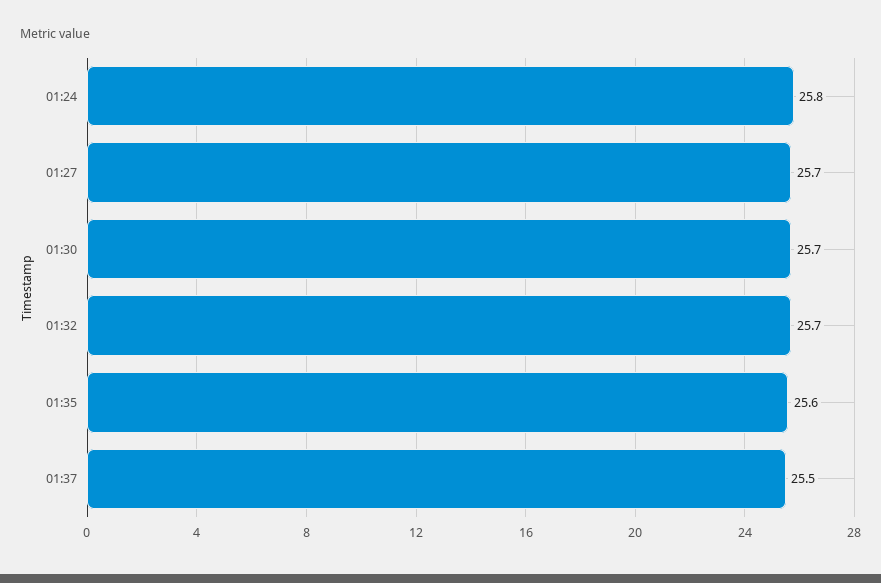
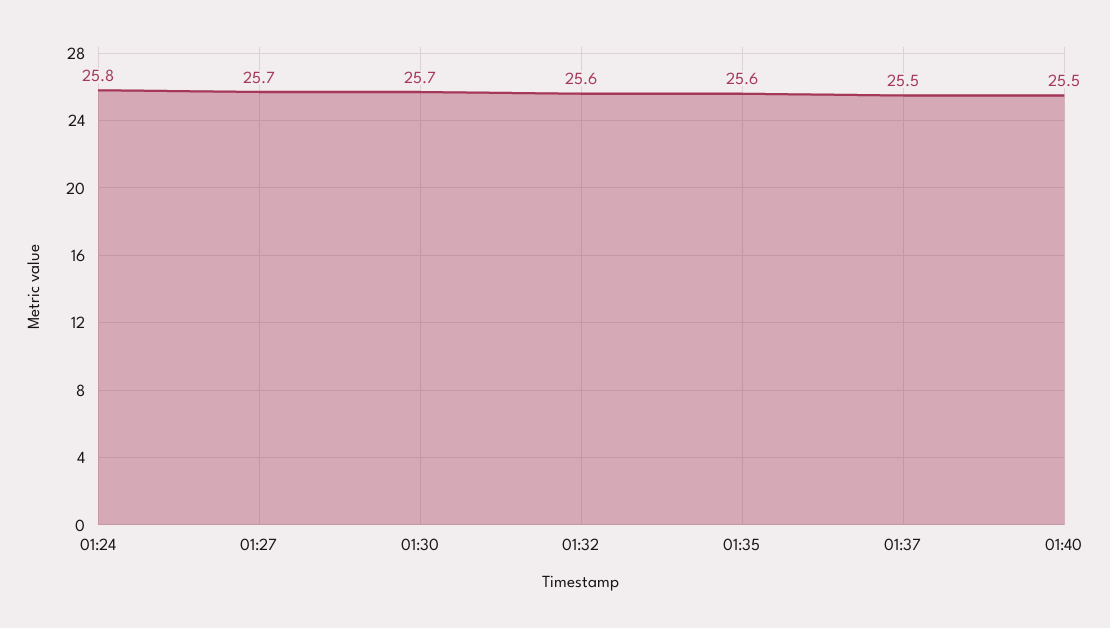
01:32: 25.7 -> 25.6
01:40: none -> 25.5

